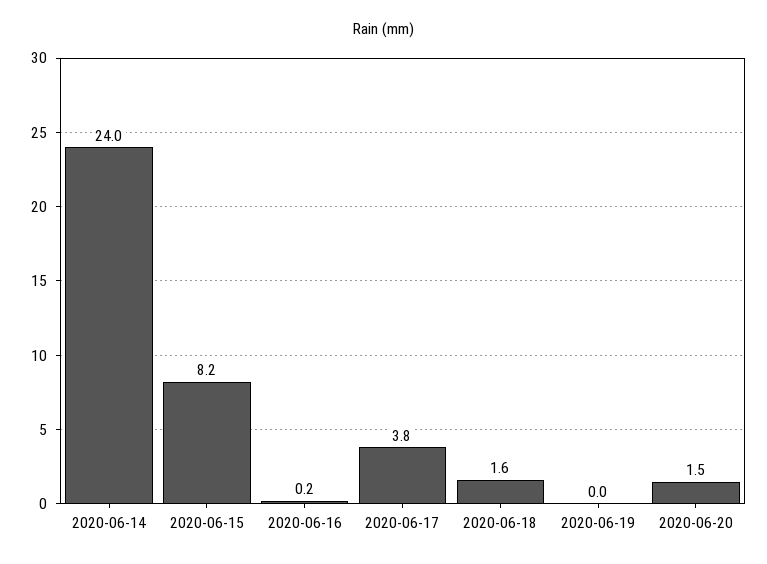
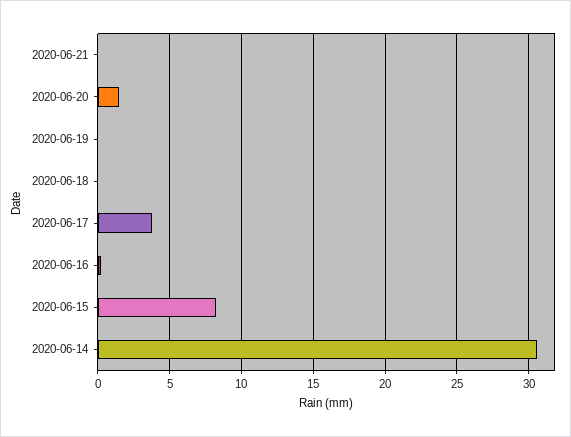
2020-06-14: 24 -> 30.5
2020-06-18: 1.6 -> 0
2020-06-21: none -> 0

